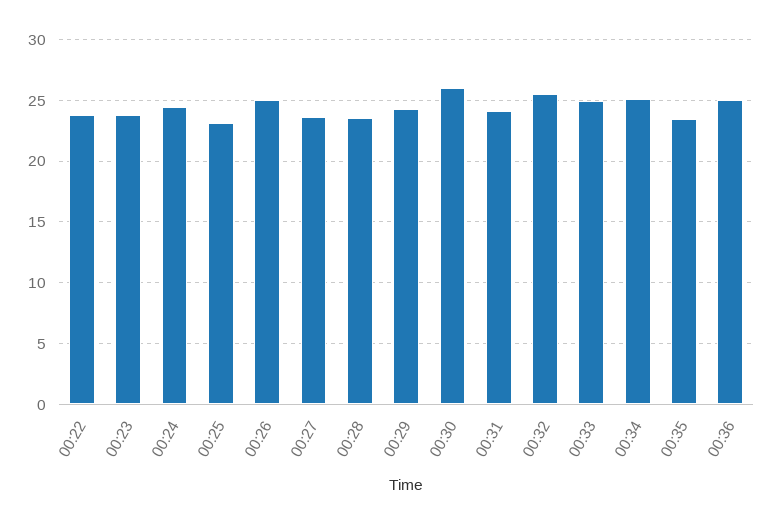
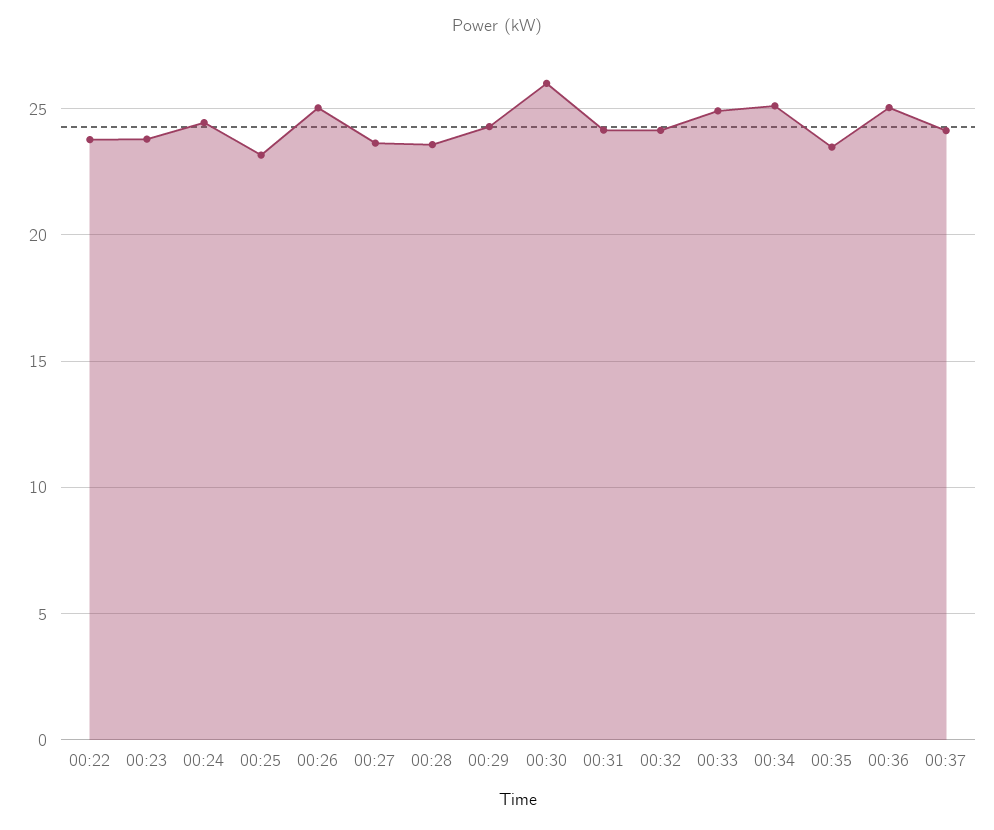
00:32: 25.5 -> 24
00:37: none -> 24

